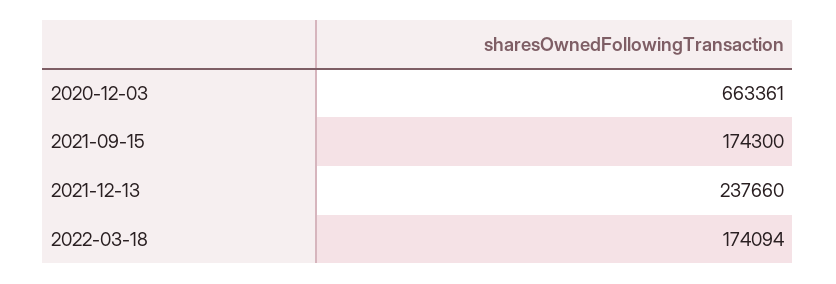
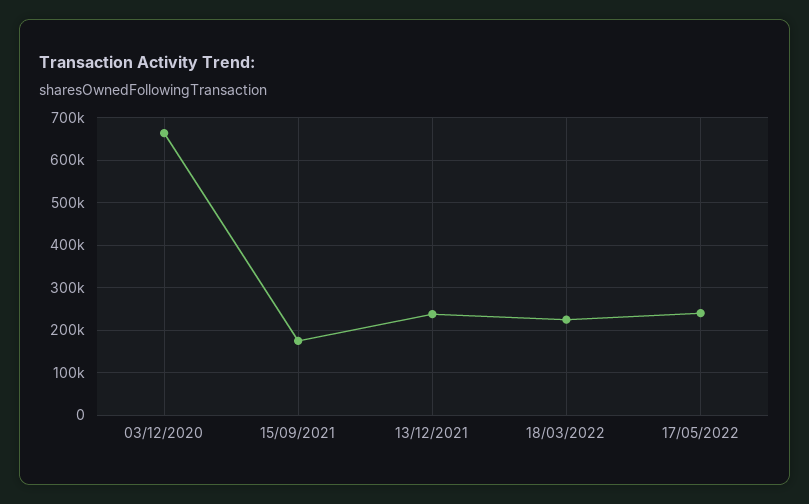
2022-03-18: 174094 -> 220000
17/05/2022: none -> 240000

